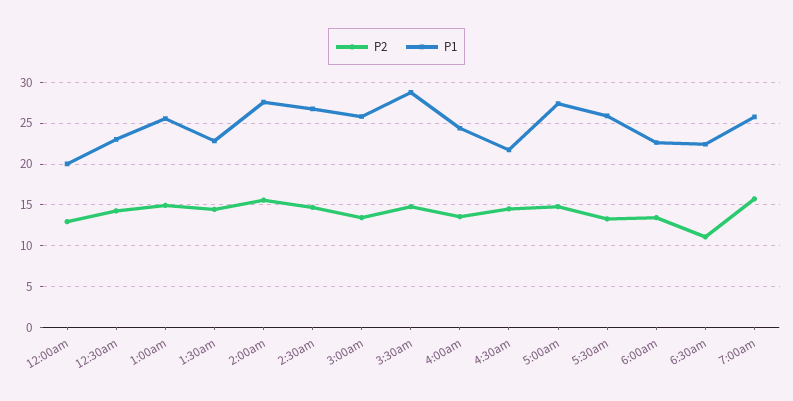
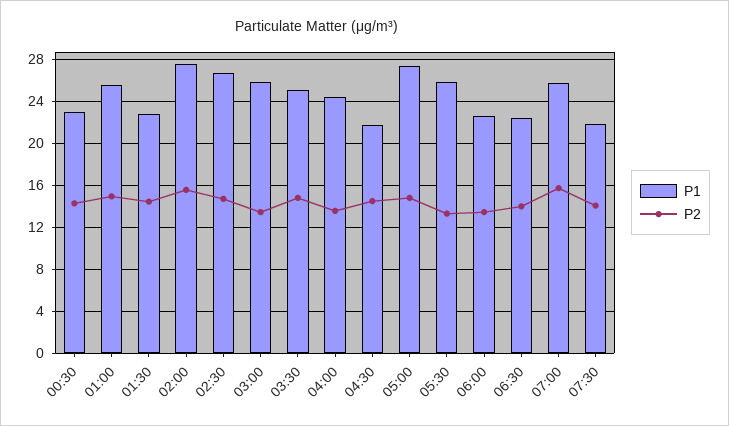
P2, 12:00am: 13 -> none
P1, 12:00am: 20 -> none
P1, 3:30am: 29 -> 25
P2, 6:30am: 11 -> 14
P1, 07:30: none -> 22
P2, 07:30: none -> 14

